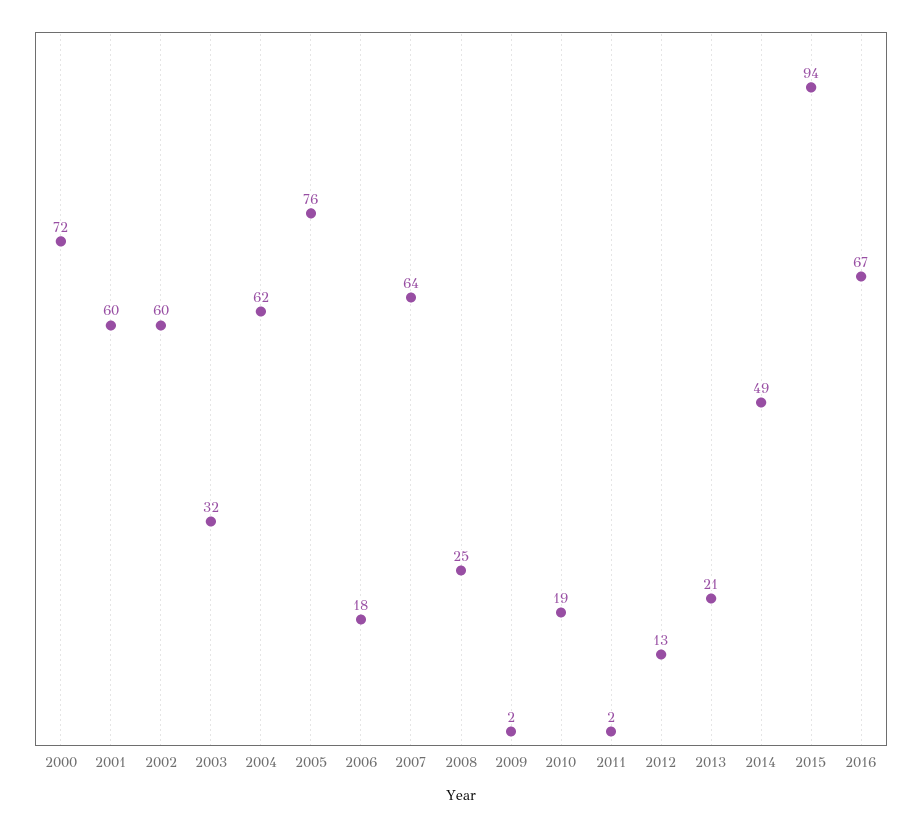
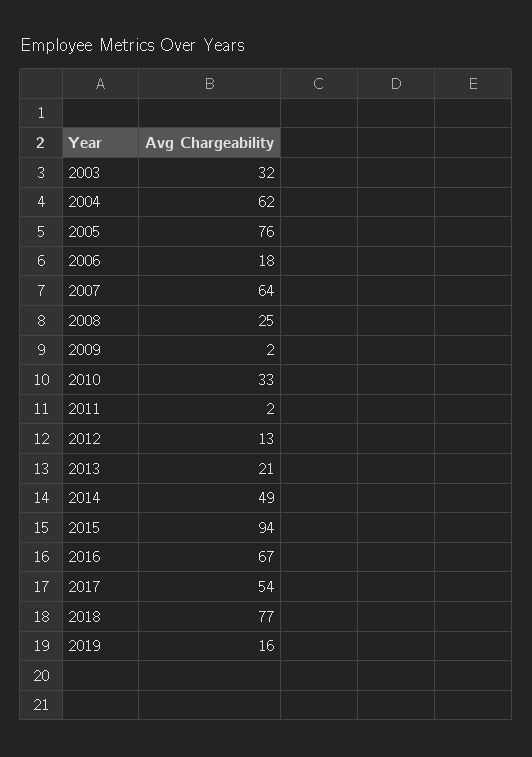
2000: 72 -> none
2001: 60 -> none
2002: 60 -> none
2010: 19 -> 33
2017: none -> 54
2018: none -> 77
2019: none -> 16

